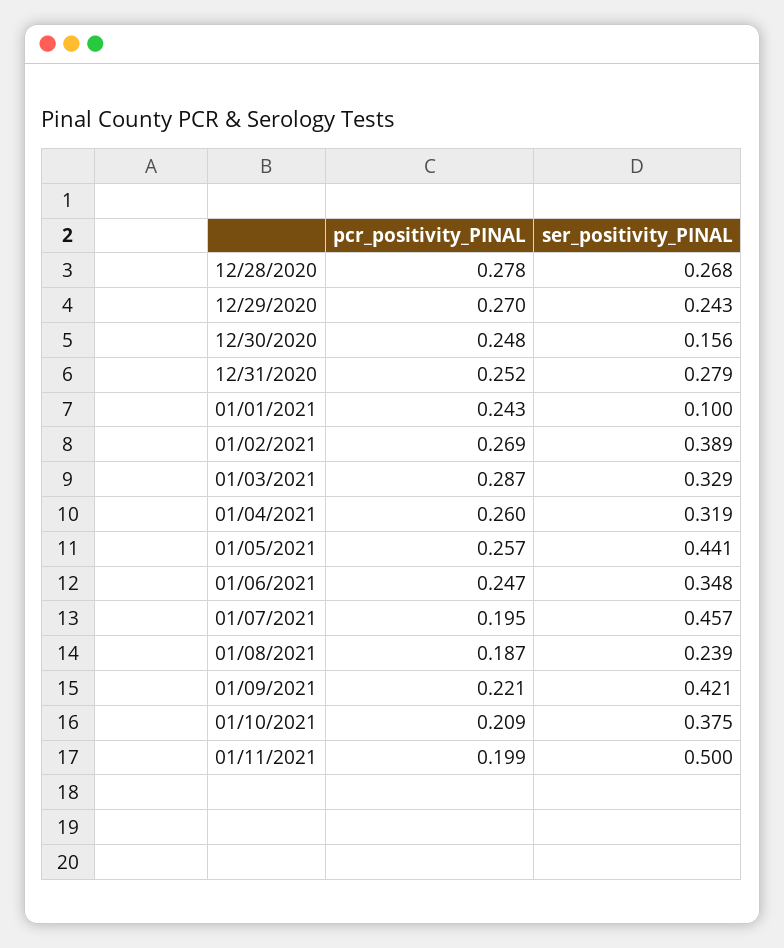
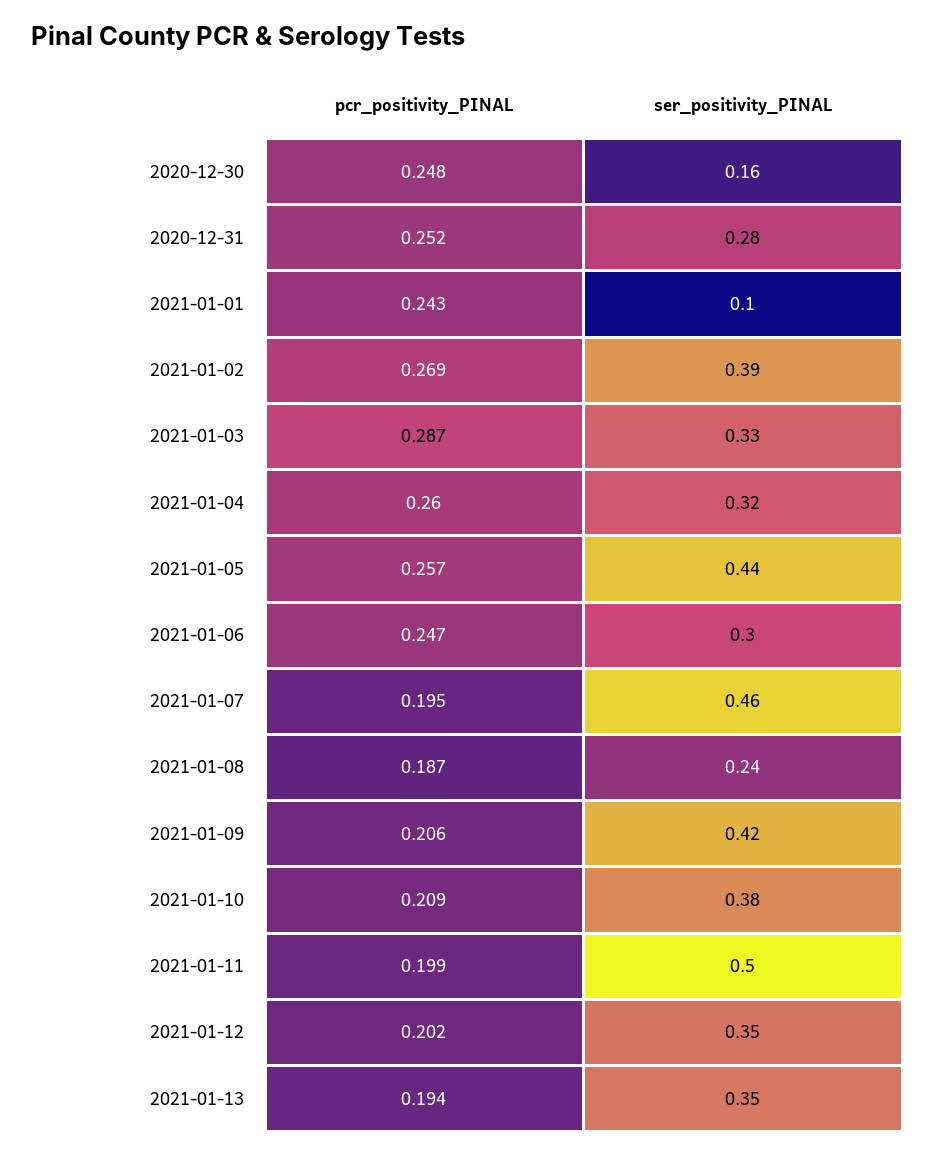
pcr_positivity_PINAL, 12/28/2020: 0.278 -> none
ser_positivity_PINAL, 12/28/2020: 0.268 -> none
pcr_positivity_PINAL, 12/29/2020: 0.27 -> none
ser_positivity_PINAL, 12/29/2020: 0.243 -> none
ser_positivity_PINAL, 01/06/2021: 0.348 -> 0.3
pcr_positivity_PINAL, 01/09/2021: 0.221 -> 0.206
pcr_positivity_PINAL, 2021-01-12: none -> 0.202
ser_positivity_PINAL, 2021-01-12: none -> 0.35
pcr_positivity_PINAL, 2021-01-13: none -> 0.194
ser_positivity_PINAL, 2021-01-13: none -> 0.35

